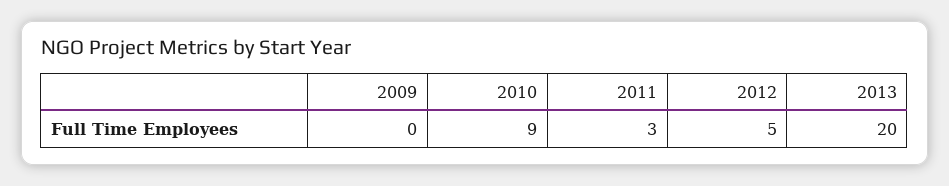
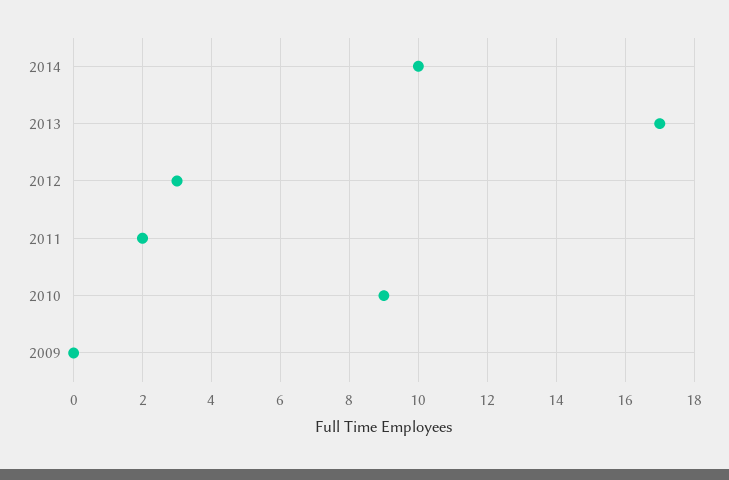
2011: 3 -> 2
2012: 5 -> 3
2013: 20 -> 17
2014: none -> 10

